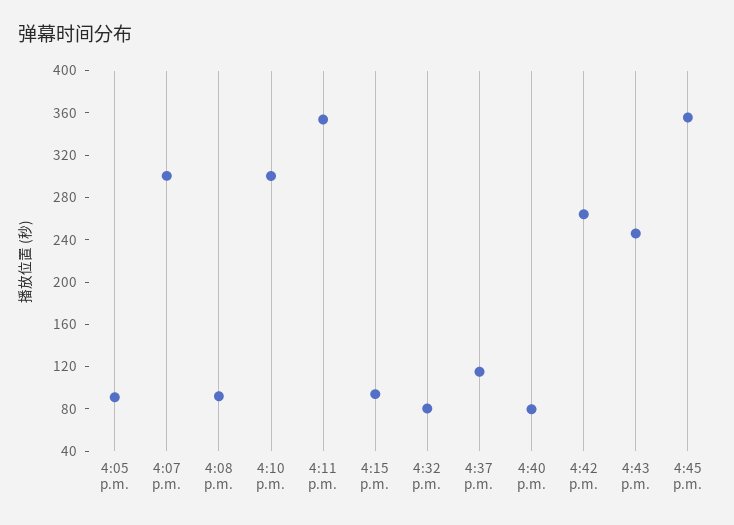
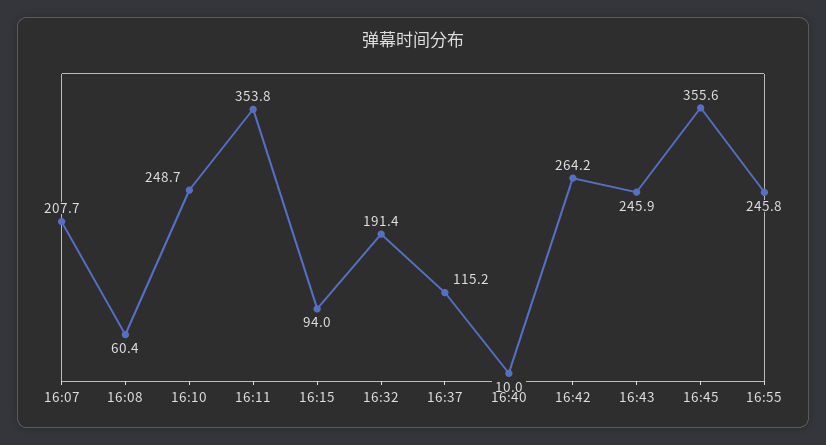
4:05 p.m.: 90 -> none
4:07 p.m.: 300 -> 207.7
4:08 p.m.: 90 -> 60.4
4:10 p.m.: 300 -> 248.7
4:32 p.m.: 80 -> 191.4
4:40 p.m.: 80 -> 10
16:55: none -> 245.8

